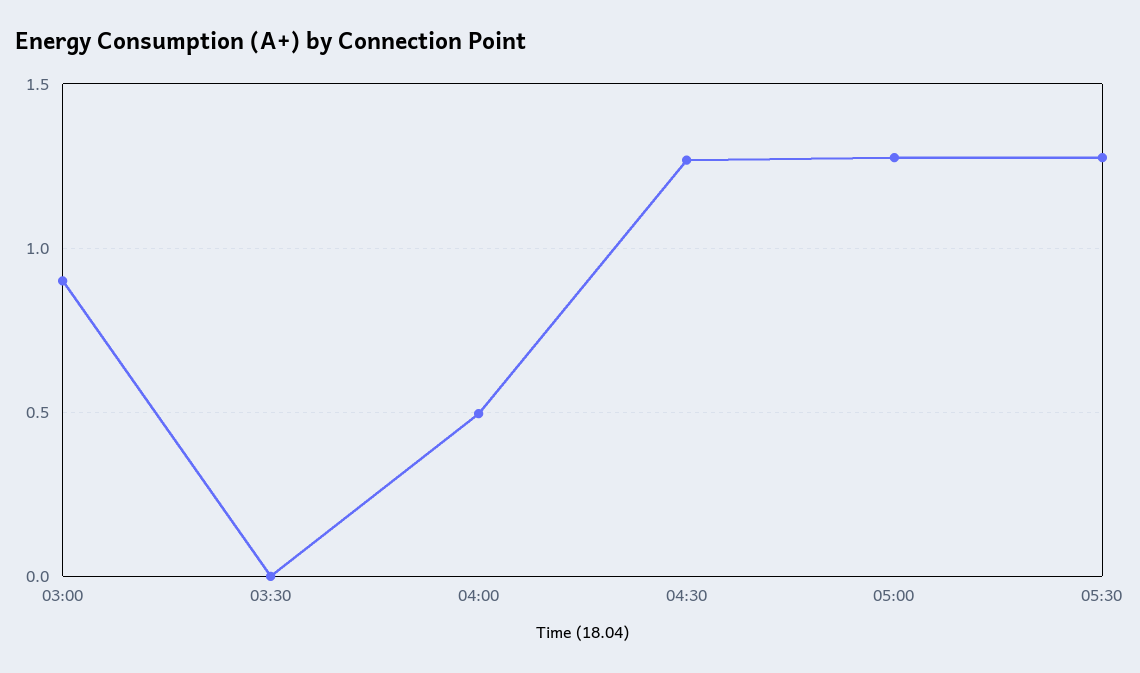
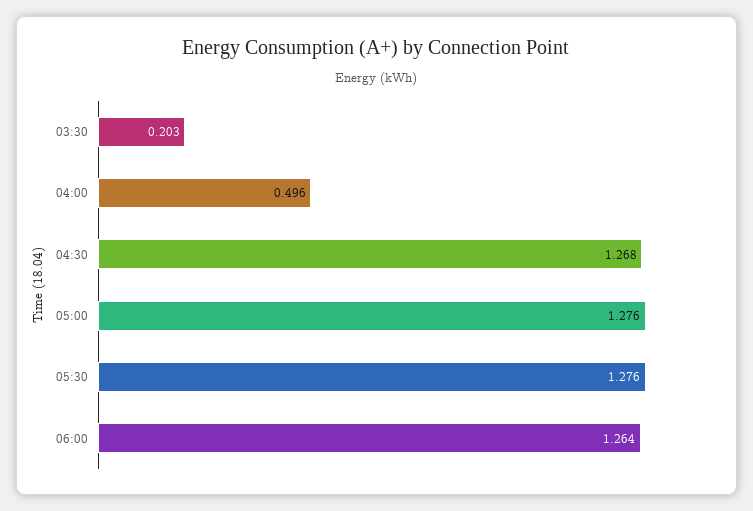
03:00: 0.9 -> none
03:30: 0 -> 0.203
06:00: none -> 1.264

